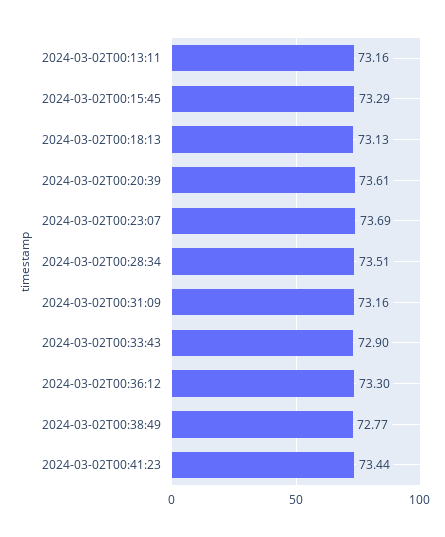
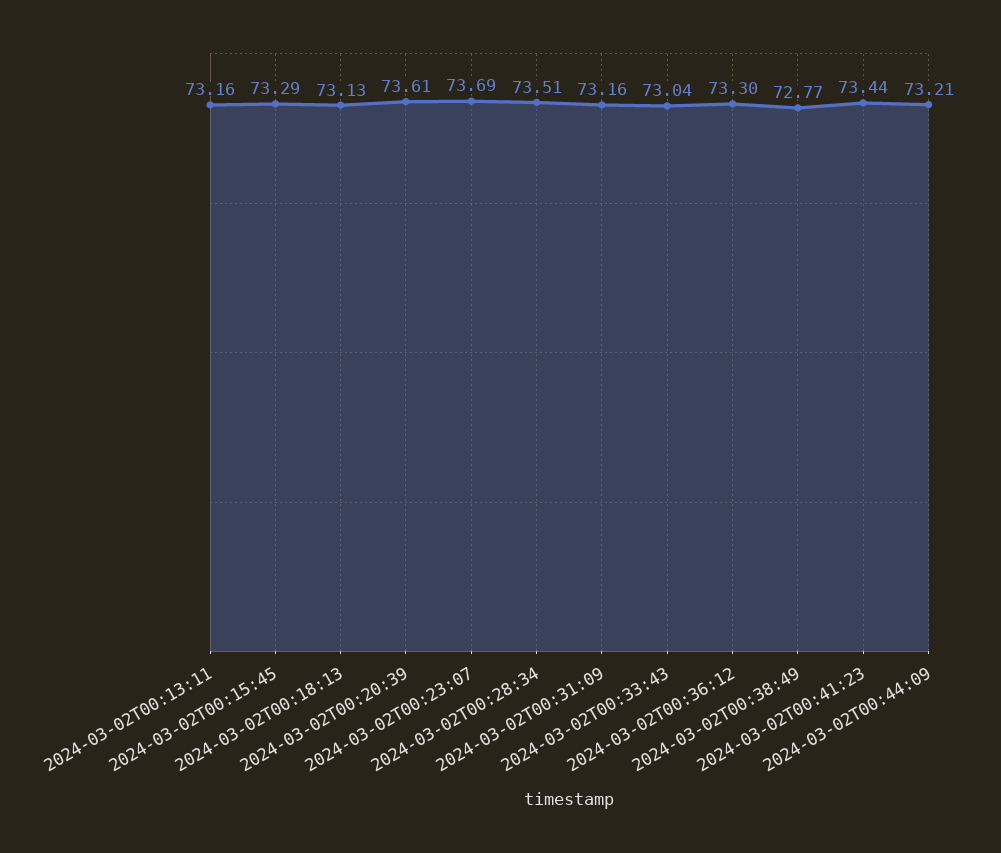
2024-03-02T00:33:43: 72.9 -> 73.04
2024-03-02T00:44:09: none -> 73.21

